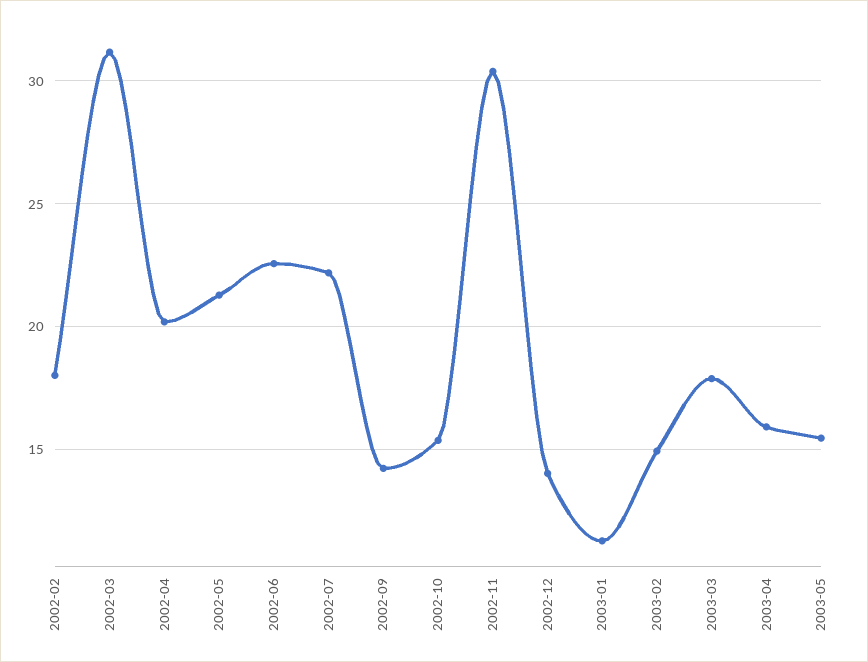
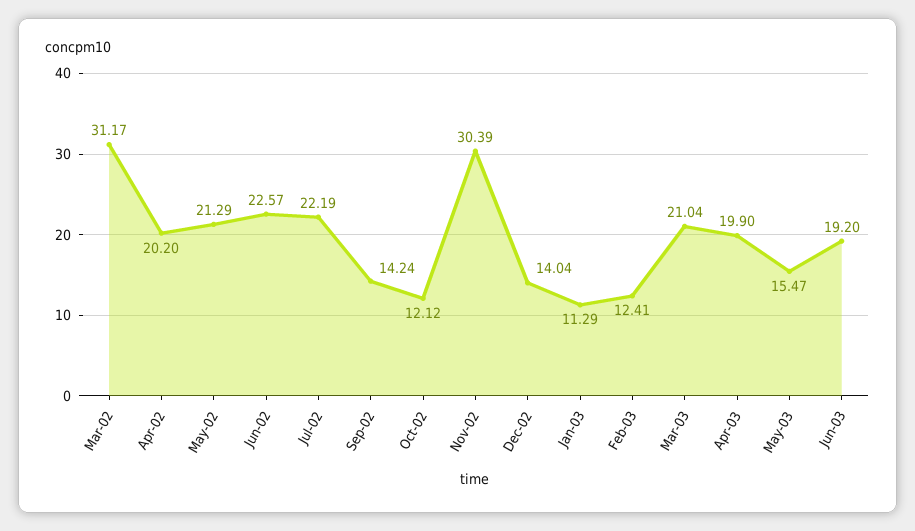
2002-02: 18 -> none
2002-10: 15.5 -> 12.12
2003-02: 15 -> 12.41
2003-03: 18 -> 21.04
2003-04: 16 -> 19.9
Jun-03: none -> 19.2

